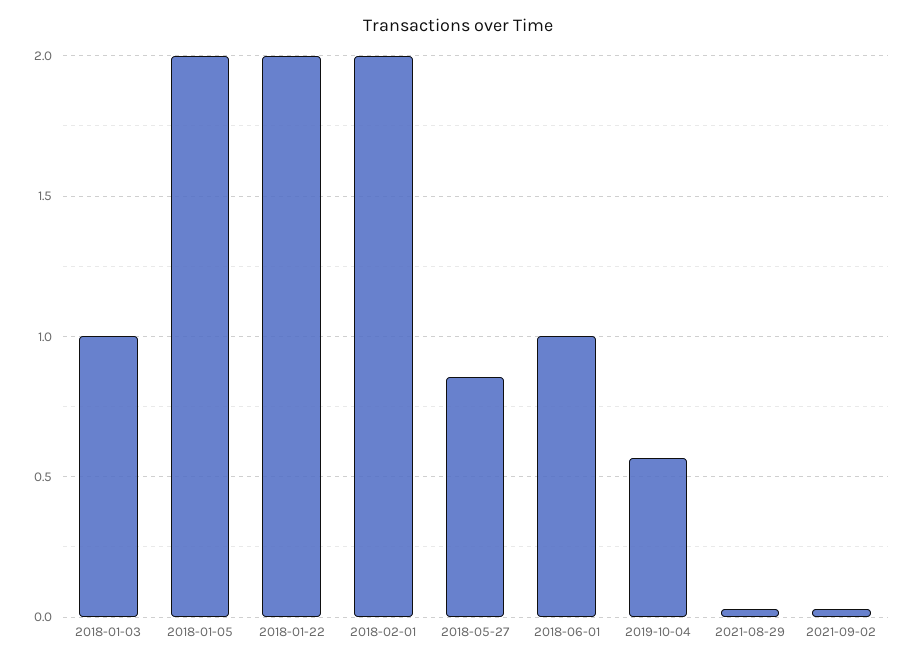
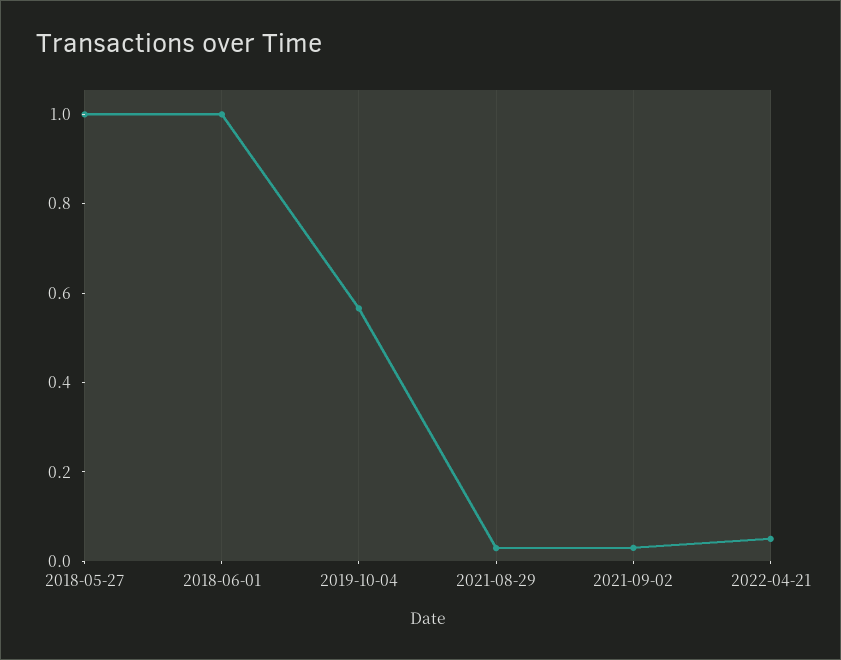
2018-01-03: 1 -> none
2018-01-05: 2 -> none
2018-01-22: 2 -> none
2018-02-01: 2 -> none
2018-05-27: 0.85 -> 1
2022-04-21: none -> 0.05

